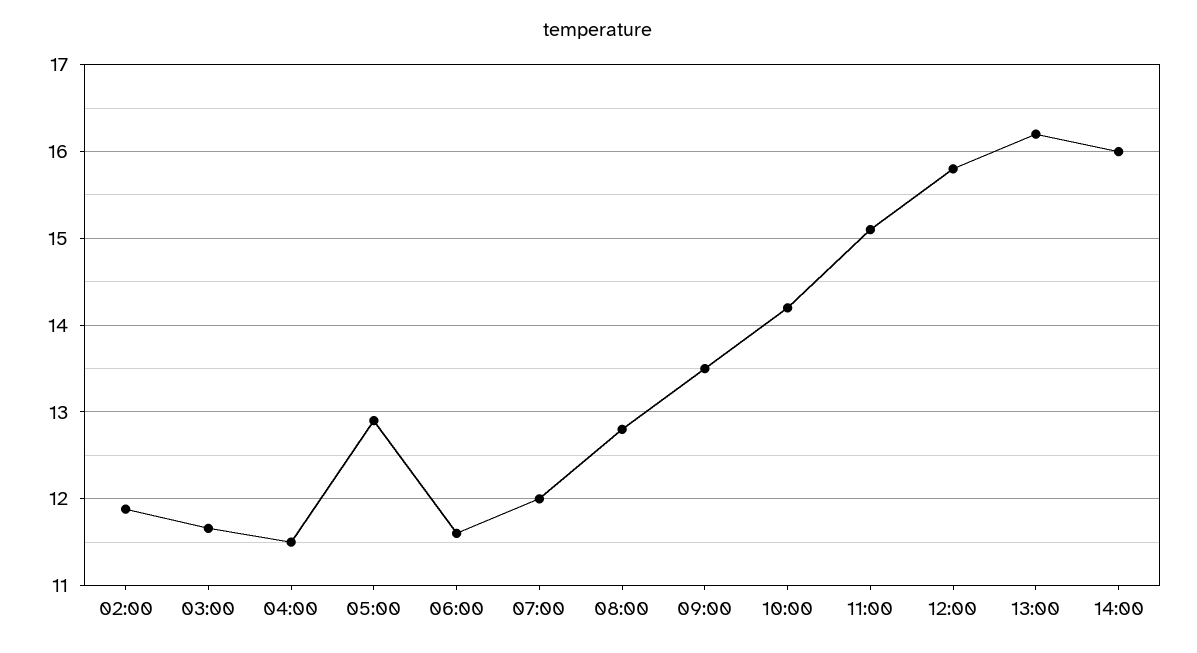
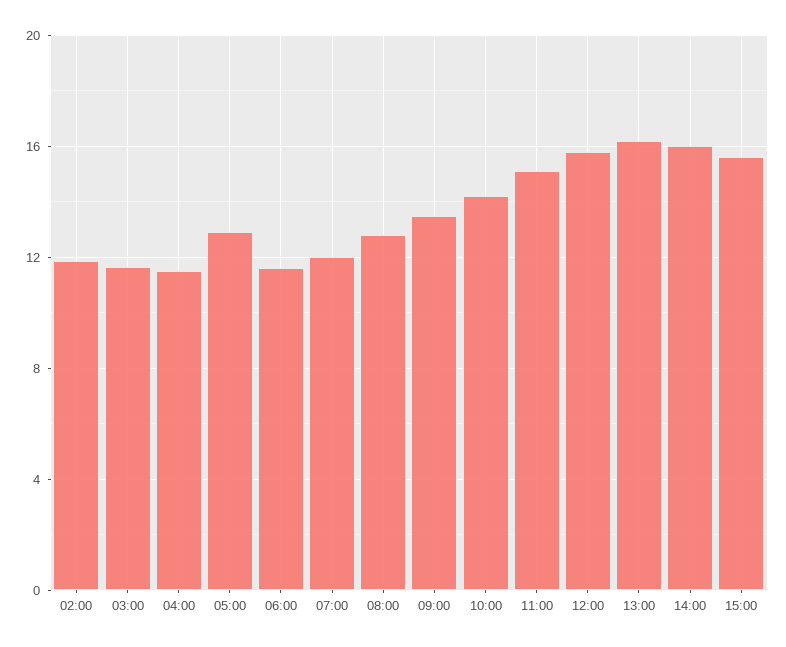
15:00: none -> 15.5

